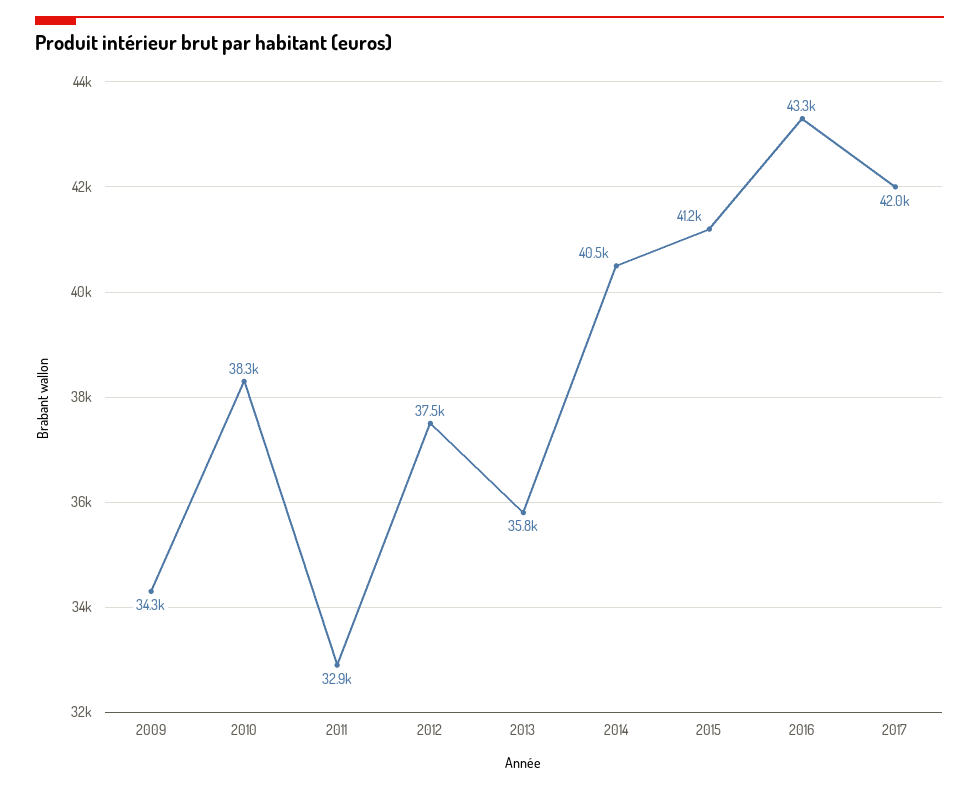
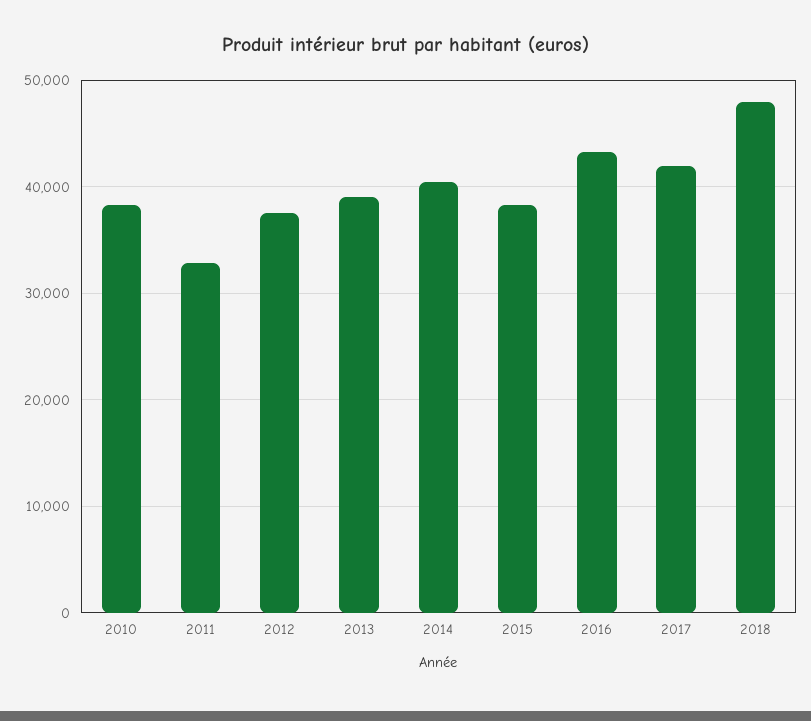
2009: 34300 -> none
2013: 35800 -> 39000
2015: 41200 -> 38000
2018: none -> 48000

